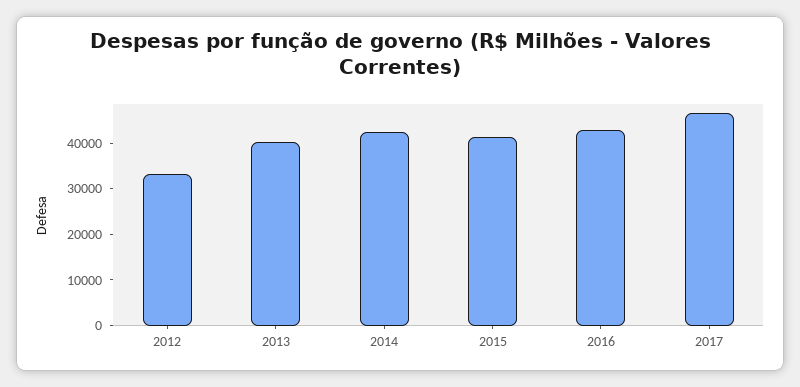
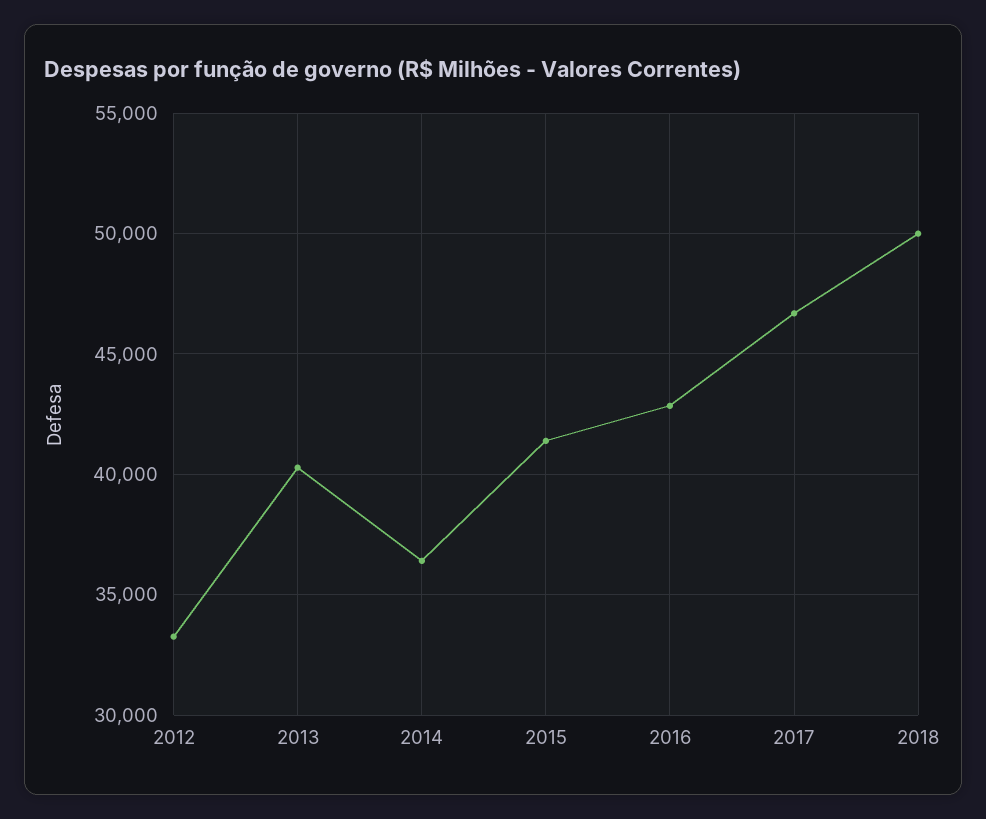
2014: 42000 -> 36500
2018: none -> 50000

